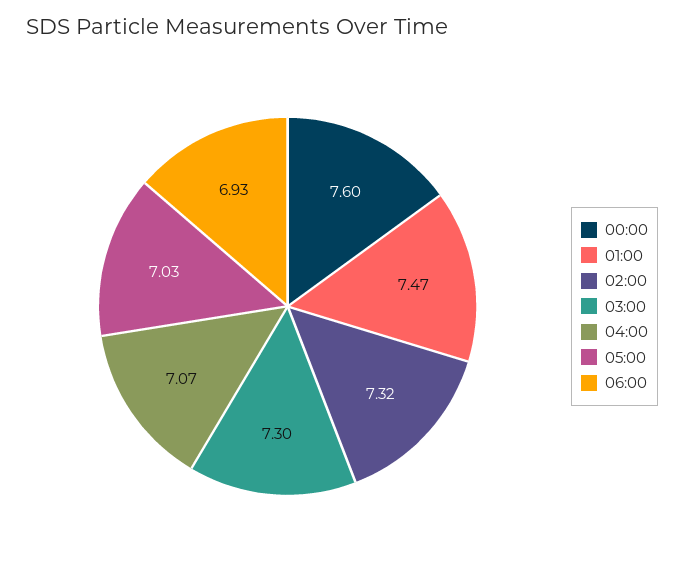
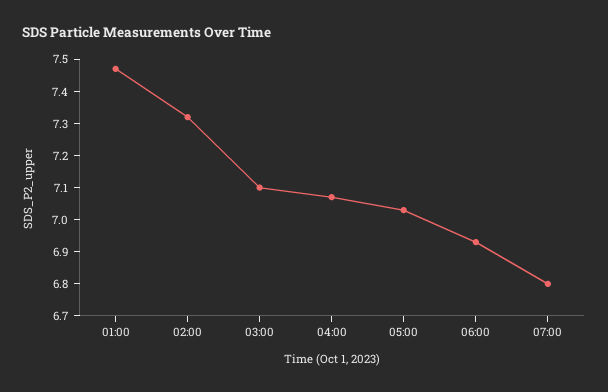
00:00: 7.6 -> none
03:00: 7.3 -> 7.1
07:00: none -> 6.8

